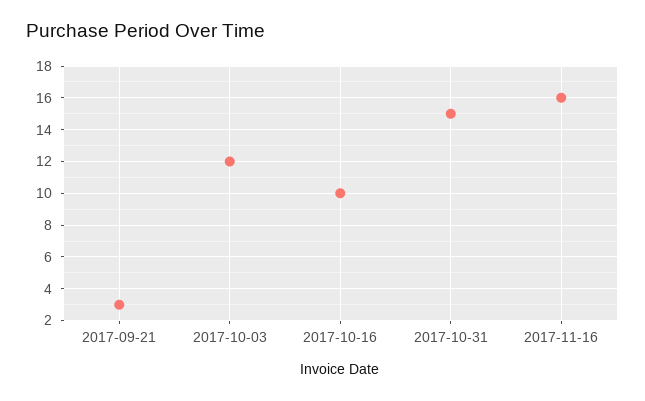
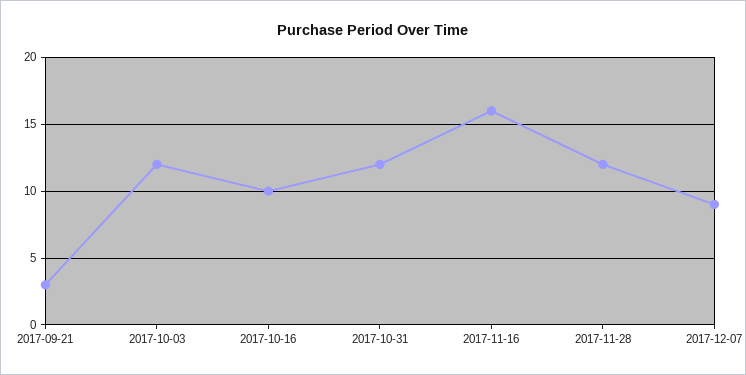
2017-10-31: 15 -> 12
2017-11-28: none -> 12
2017-12-07: none -> 9

